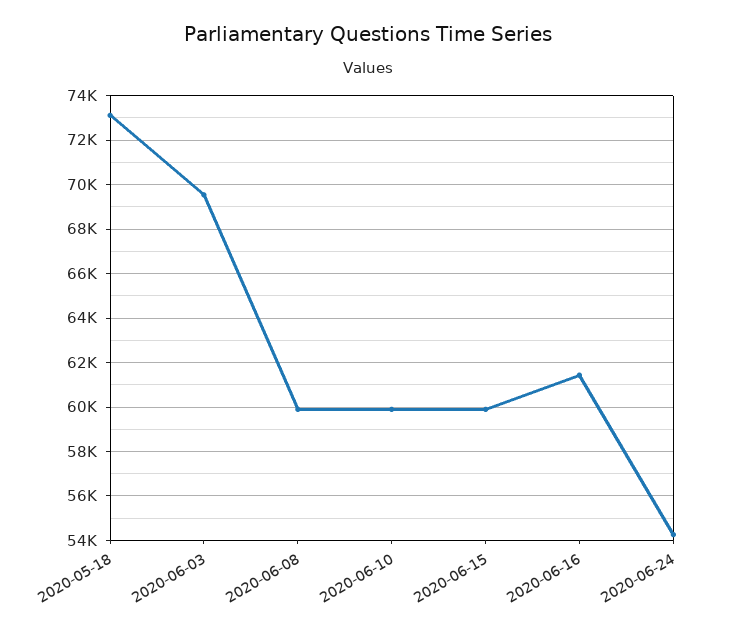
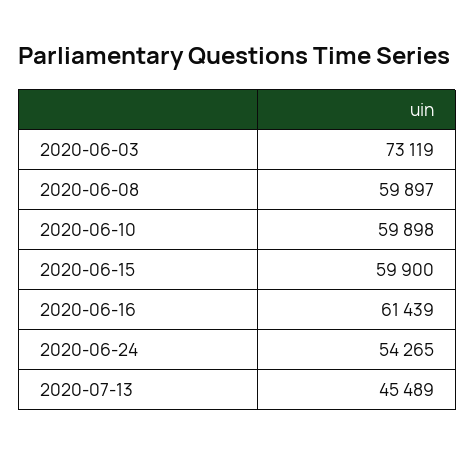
2020-05-18: 73000 -> none
2020-06-03: 69500 -> 73119
2020-07-13: none -> 45489

